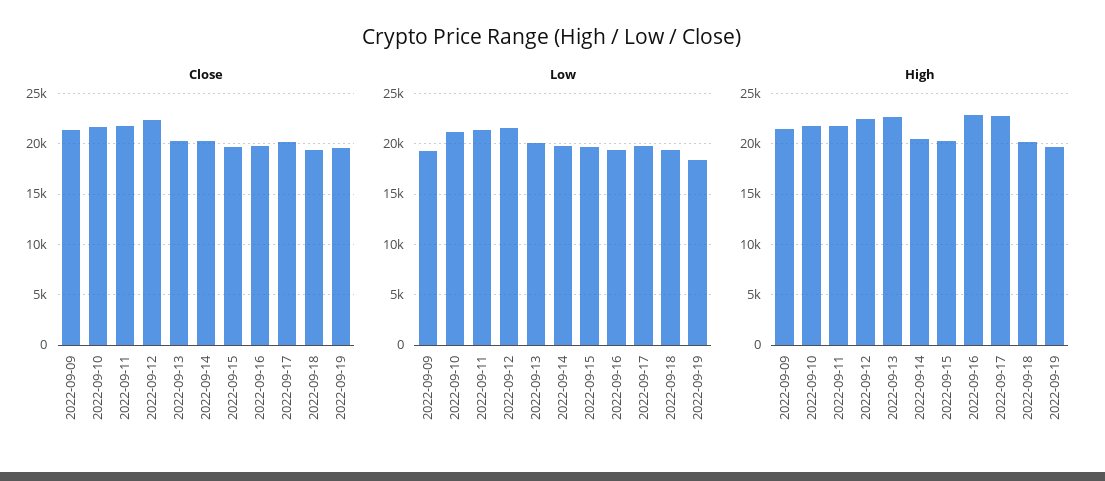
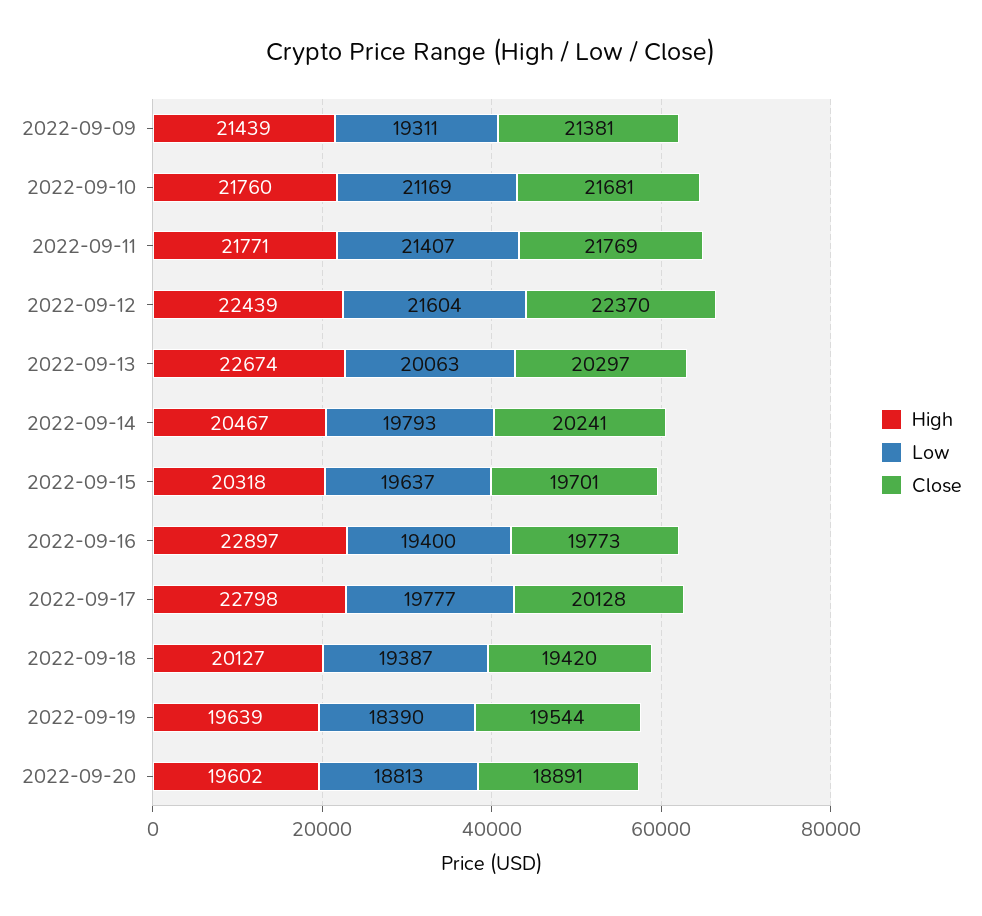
High, 2022-09-20: none -> 19602
Low, 2022-09-20: none -> 18813
Close, 2022-09-20: none -> 18891

